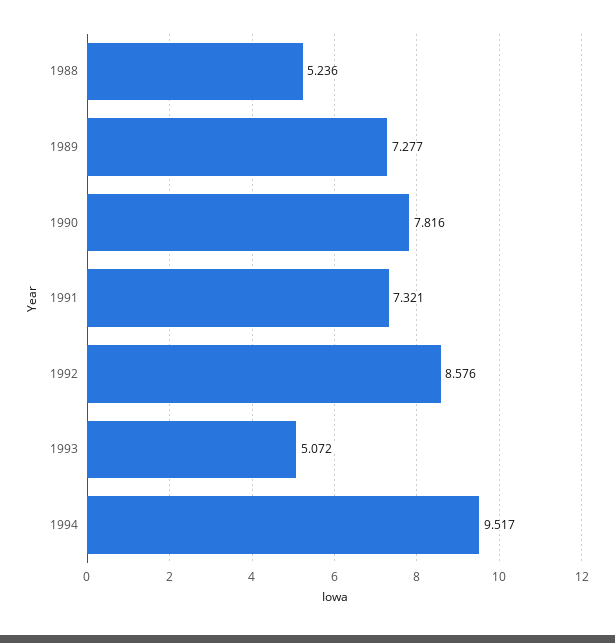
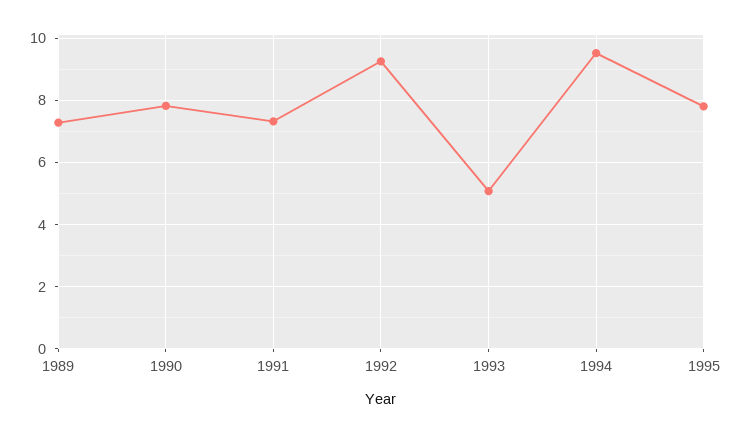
1988: 5.236 -> none
1992: 8.576 -> 9.2
1995: none -> 7.8

